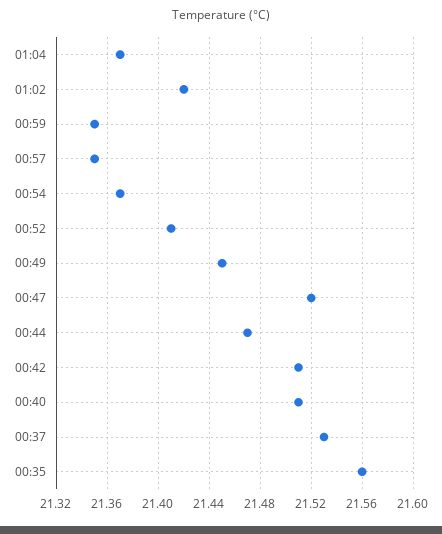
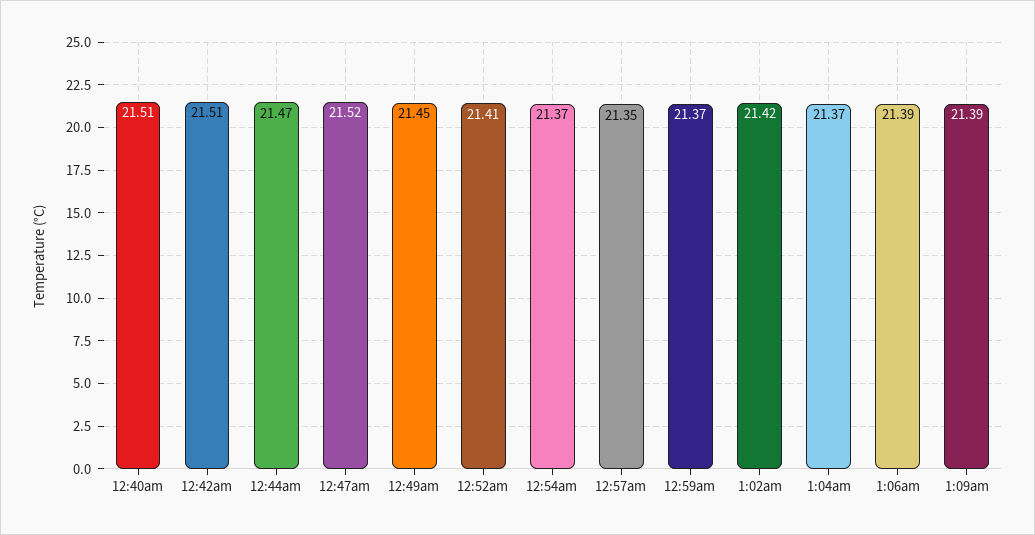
00:59: 21.35 -> 21.37
00:37: 21.53 -> none
00:35: 21.56 -> none
1:06am: none -> 21.39
1:09am: none -> 21.39

